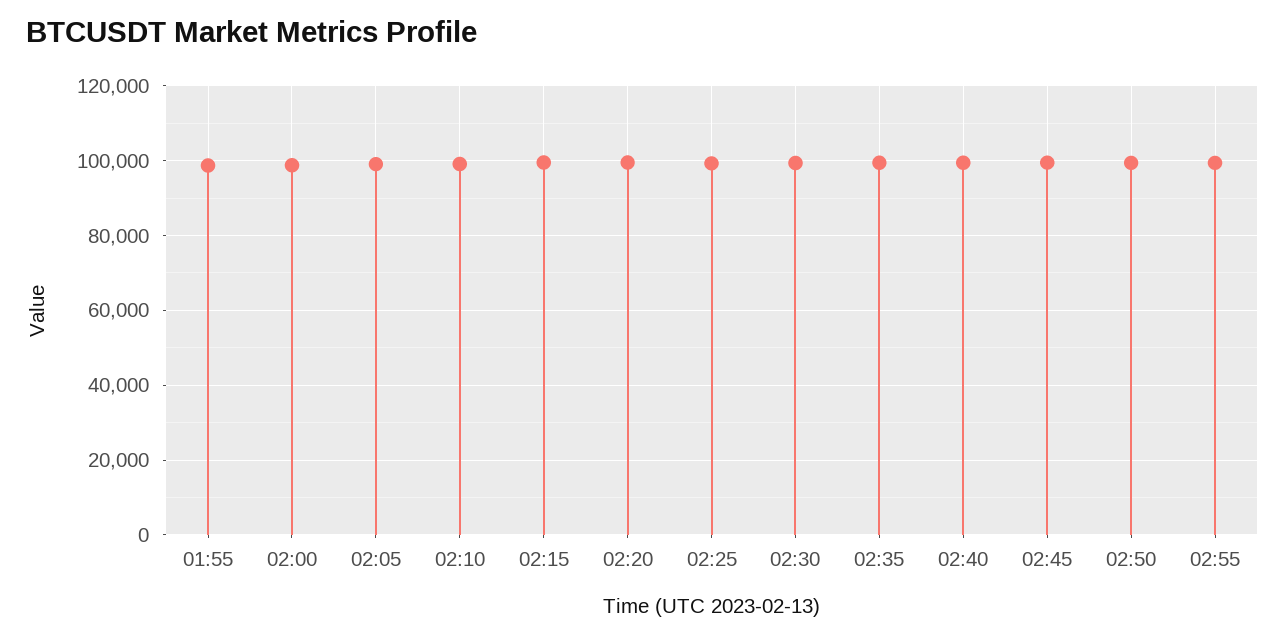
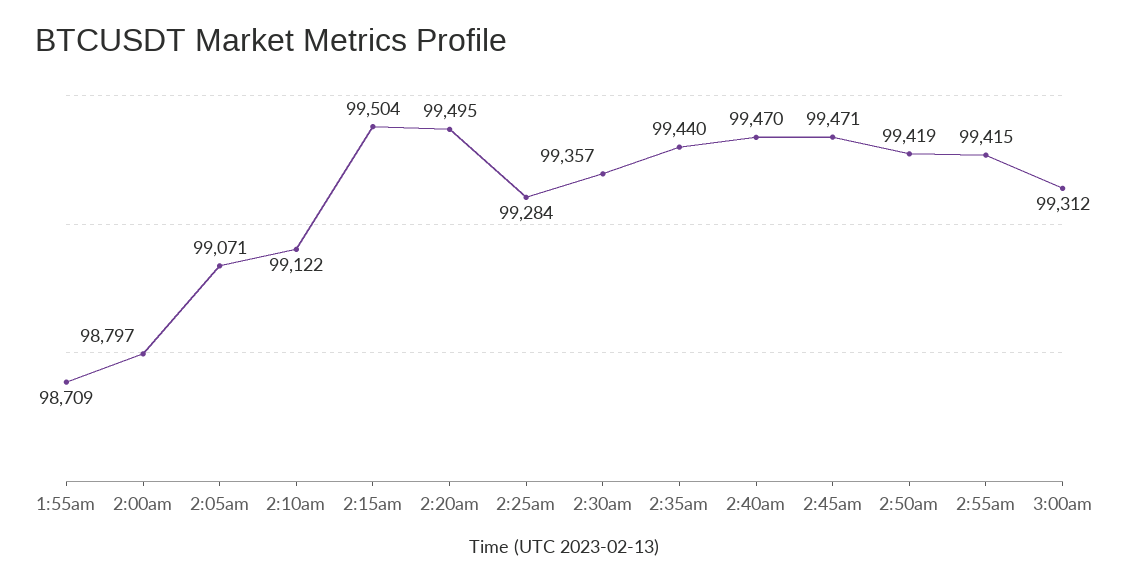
3:00am: none -> 99312

